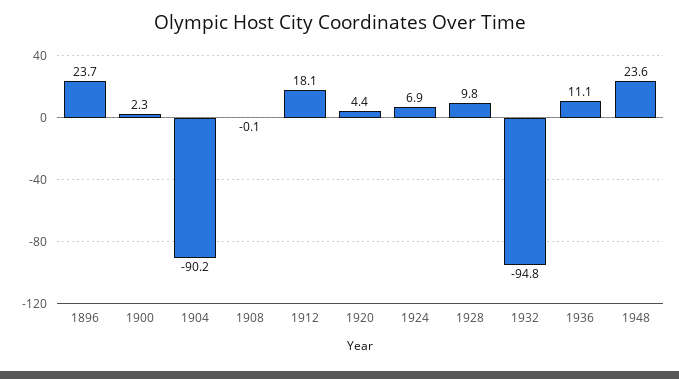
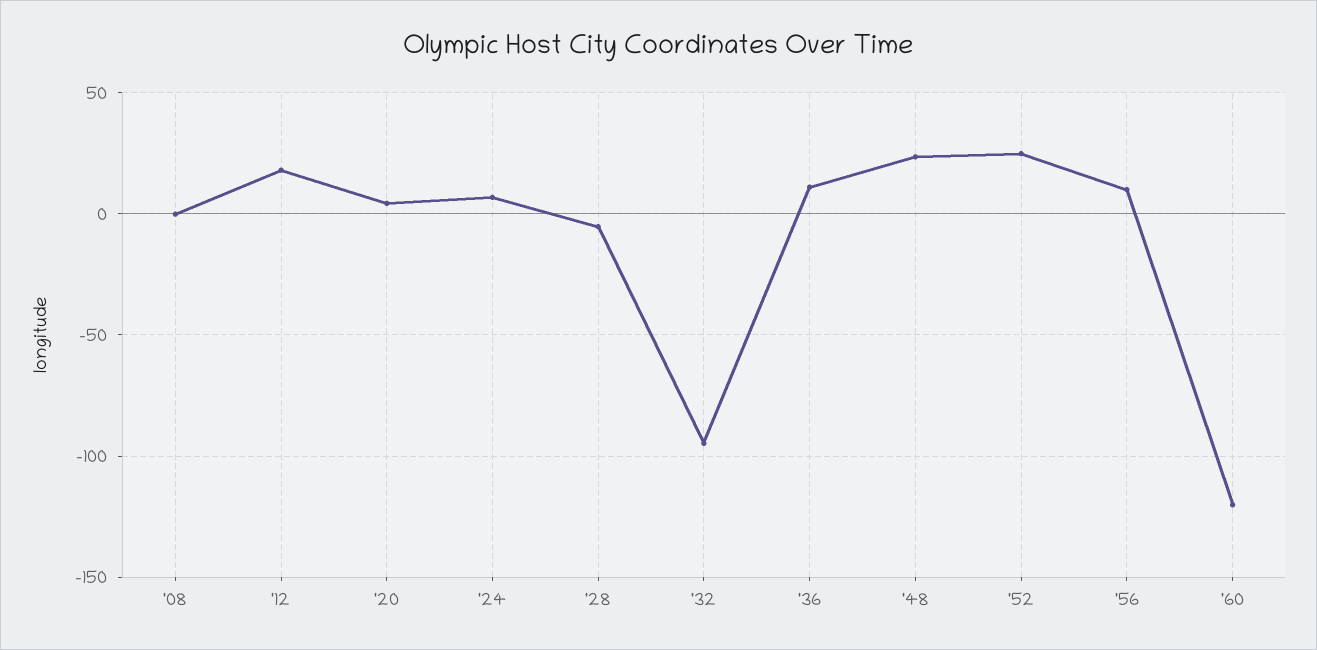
1896: 23.7 -> none
1900: 2.3 -> none
1904: -90.2 -> none
1928: 9.8 -> -5
'52: none -> 25
'56: none -> 10
'60: none -> -120

